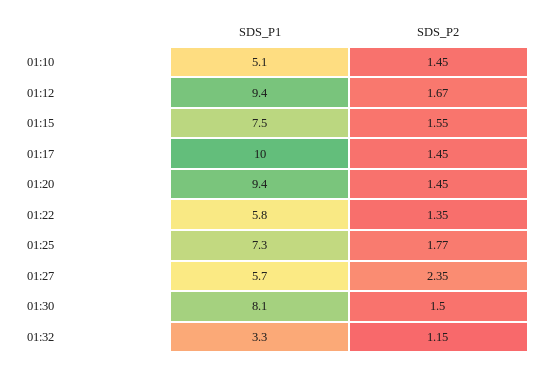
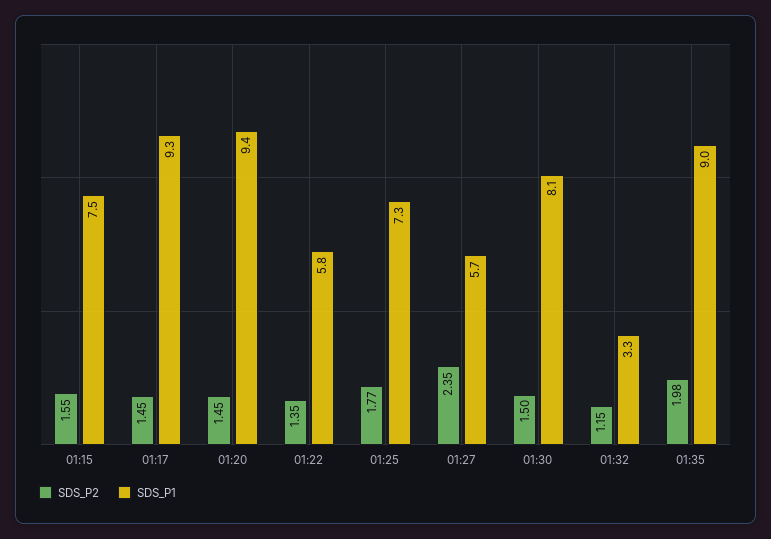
SDS_P1, 01:10: 5.1 -> none
SDS_P2, 01:10: 1.45 -> none
SDS_P1, 01:12: 9.4 -> none
SDS_P2, 01:12: 1.67 -> none
SDS_P1, 01:17: 10 -> 9.3
SDS_P2, 01:35: none -> 1.98
SDS_P1, 01:35: none -> 9

